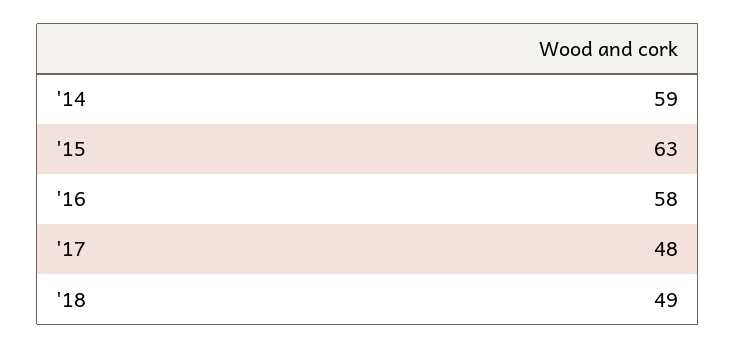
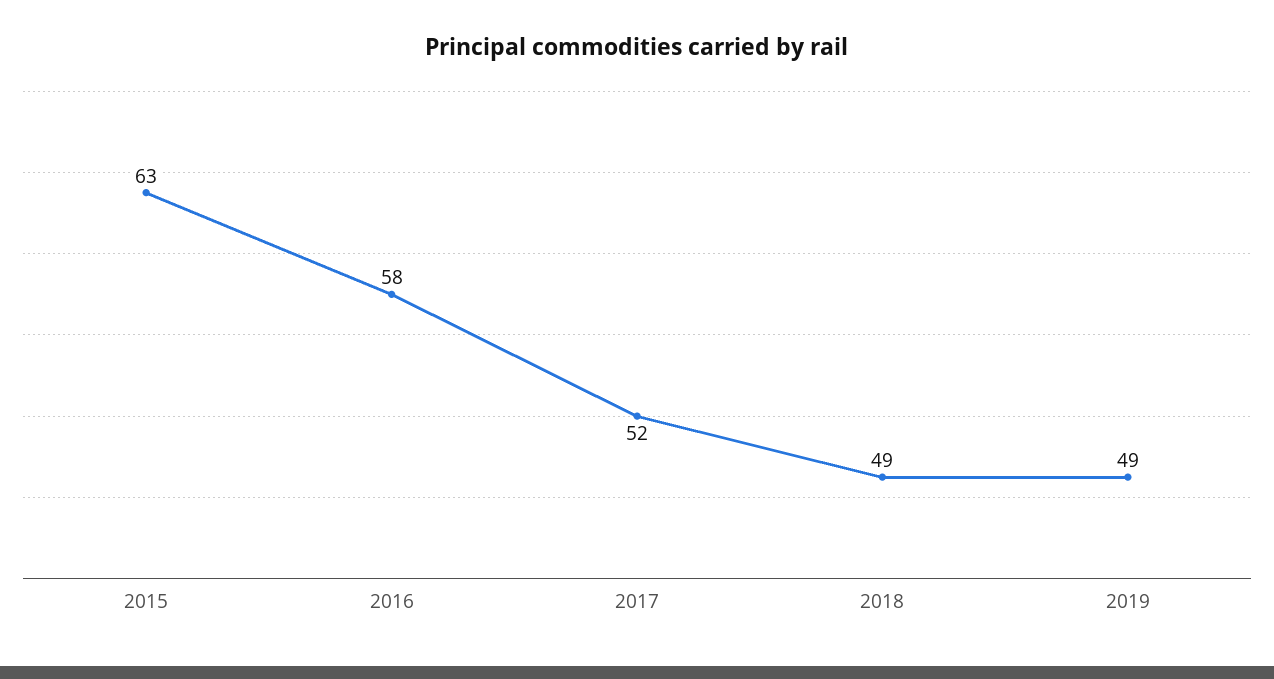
'14: 59 -> none
'17: 48 -> 52
2019: none -> 49

